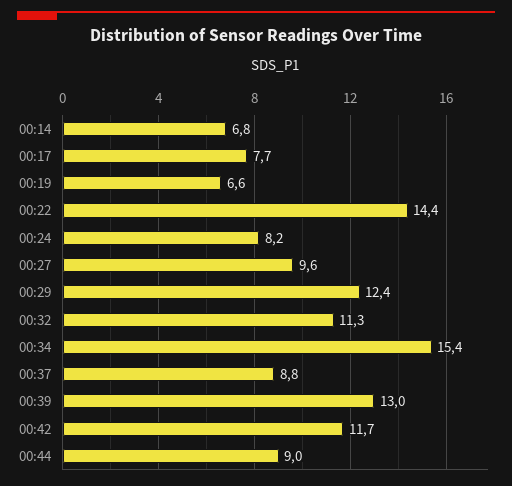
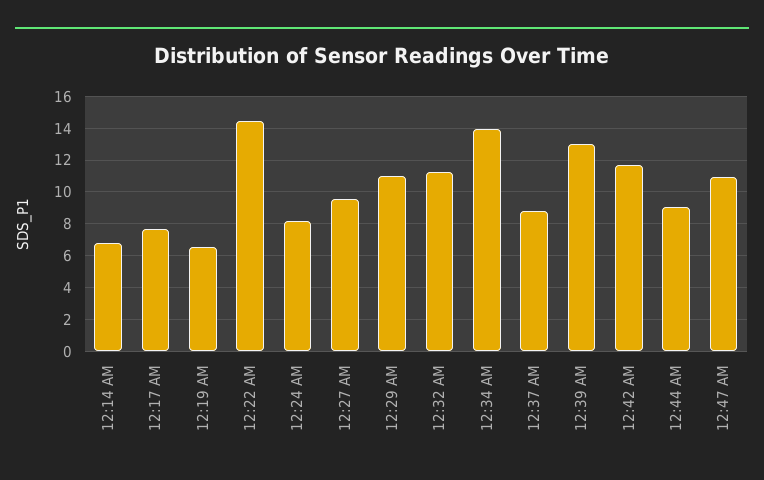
00:29: 12.4 -> 11
00:34: 15.4 -> 14
12:47 AM: none -> 11

